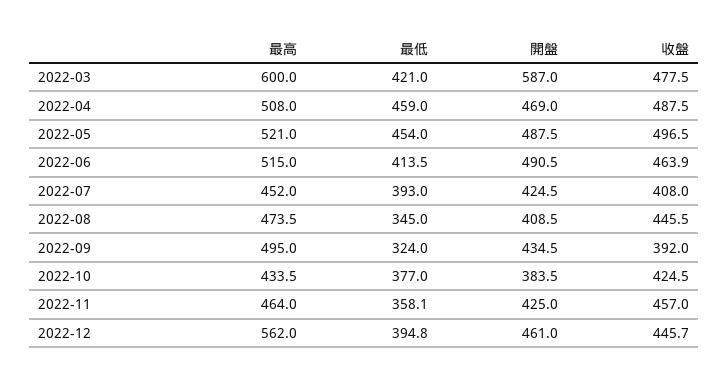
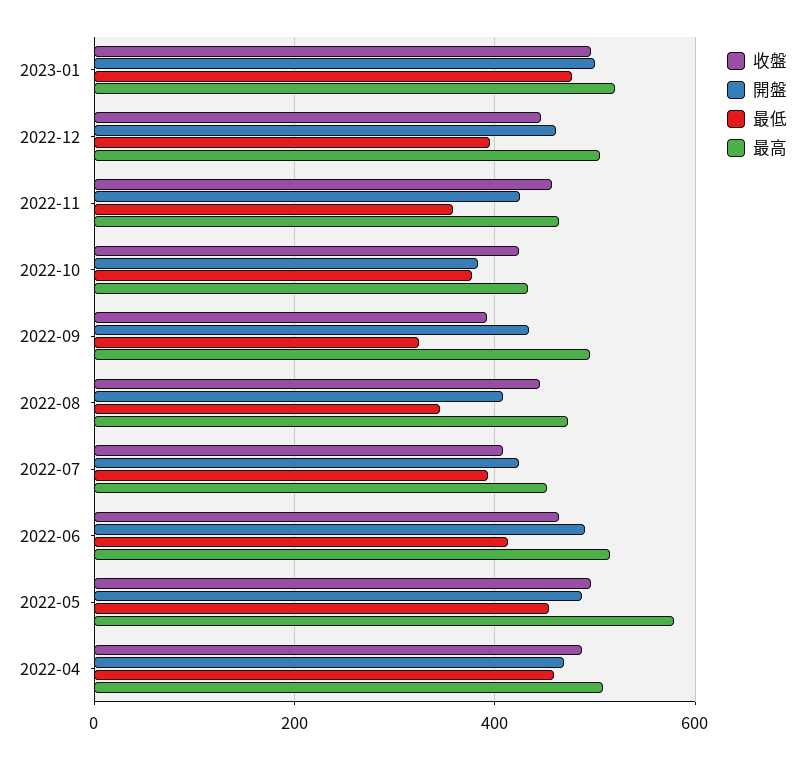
最高, 2022-03: 600 -> none
最低, 2022-03: 421 -> none
開盤, 2022-03: 587 -> none
收盤, 2022-03: 477.5 -> none
最高, 2022-05: 521 -> 580
最高, 2022-12: 562 -> 500
收盤, 2023-01: none -> 500
開盤, 2023-01: none -> 500
最低, 2023-01: none -> 480
最高, 2023-01: none -> 520

